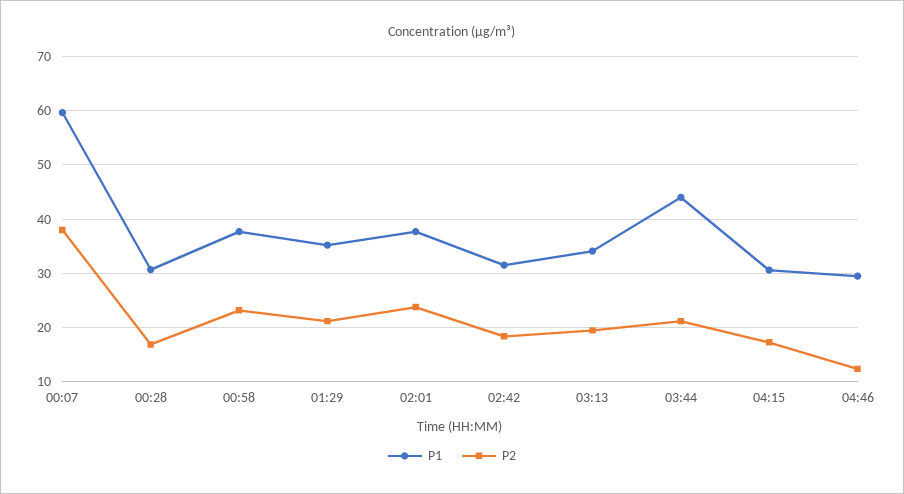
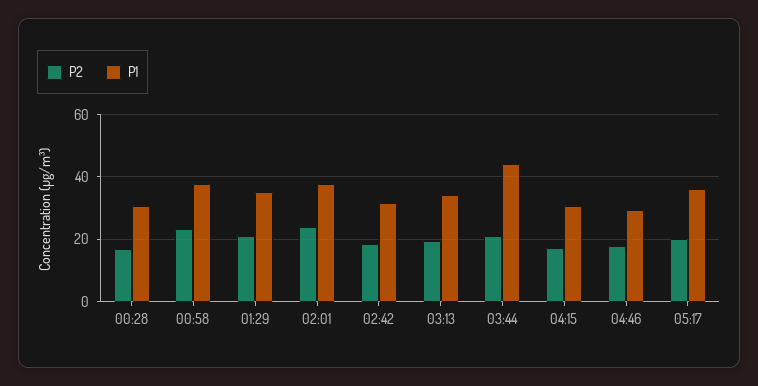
P1, 00:07: 60 -> none
P2, 00:07: 38 -> none
P2, 04:46: 12 -> 18
P2, 05:17: none -> 20
P1, 05:17: none -> 36

